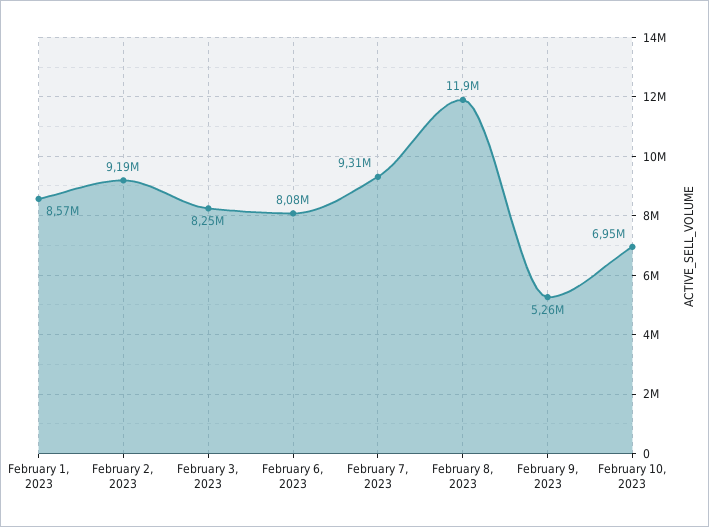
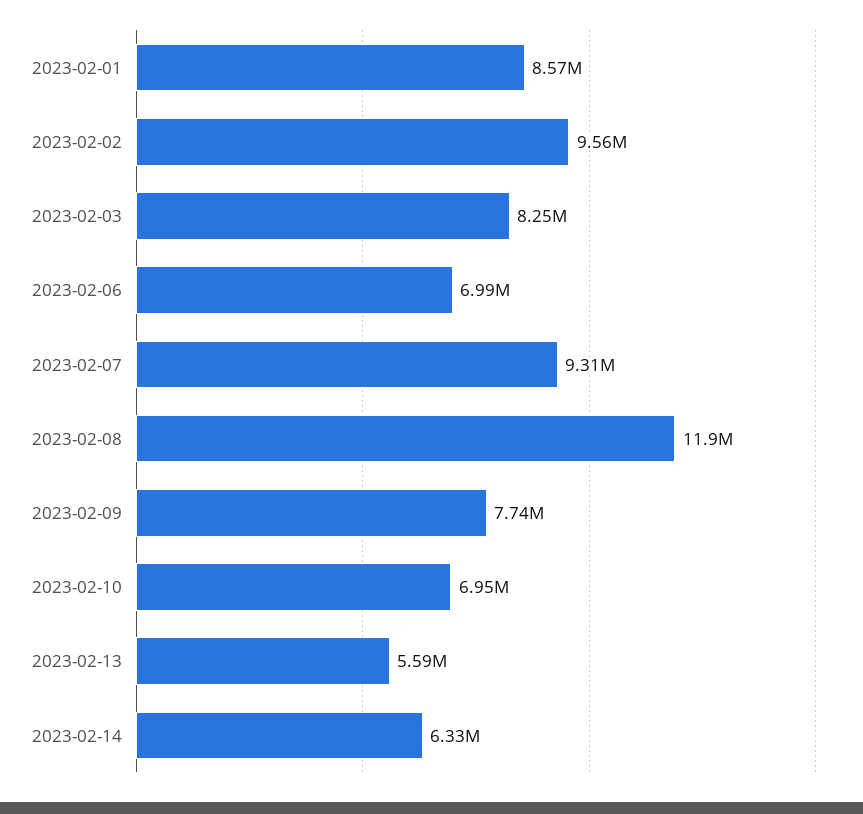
February 2, 2023: 9190000 -> 9560000
February 6, 2023: 8080000 -> 6990000
February 9, 2023: 5260000 -> 7740000
2023-02-13: none -> 5590000
2023-02-14: none -> 6330000

